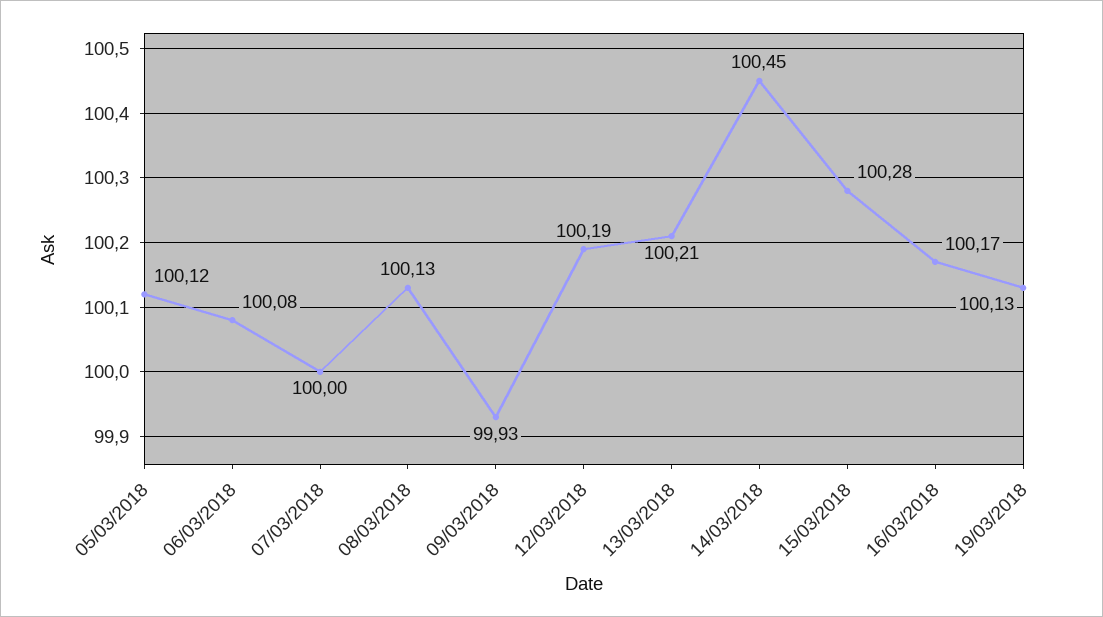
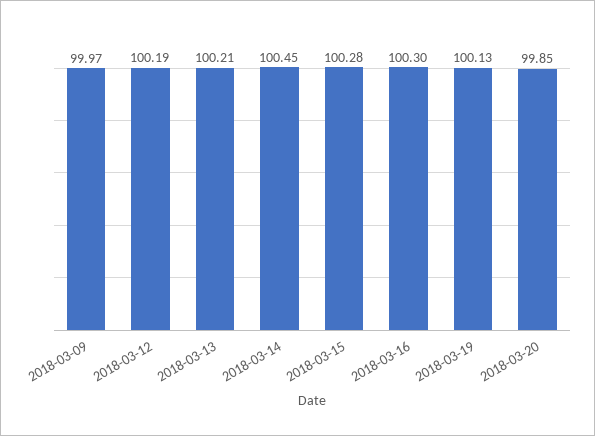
05/03/2018: 100.12 -> none
06/03/2018: 100.08 -> none
07/03/2018: 100 -> none
08/03/2018: 100.13 -> none
09/03/2018: 99.93 -> 99.97
16/03/2018: 100.17 -> 100.3
2018-03-20: none -> 99.85

